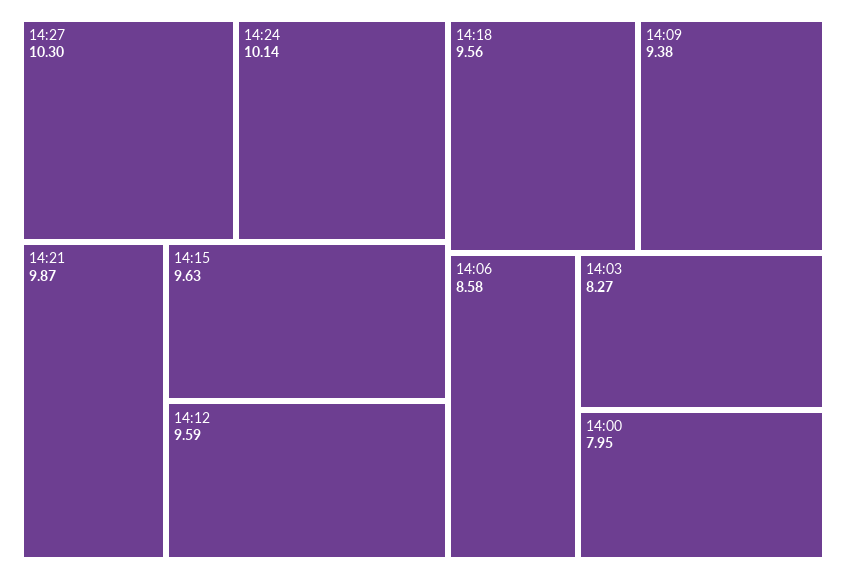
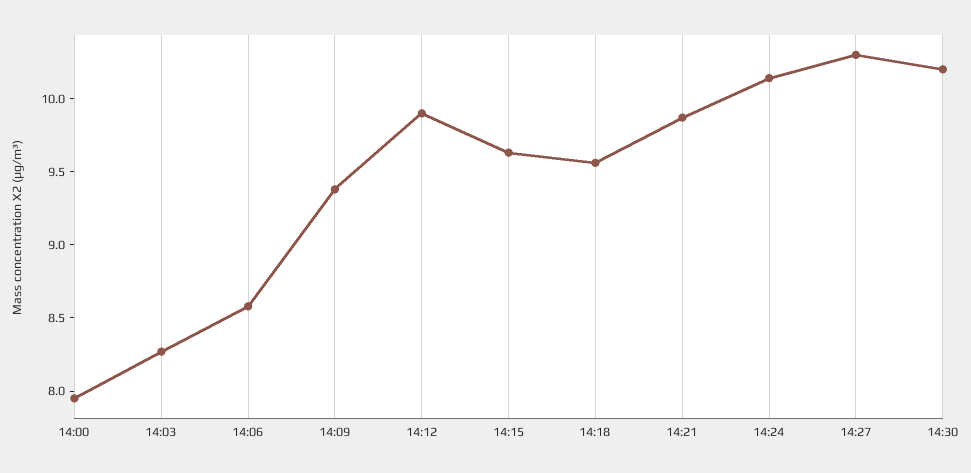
14:12: 9.59 -> 9.9
14:30: none -> 10.2

